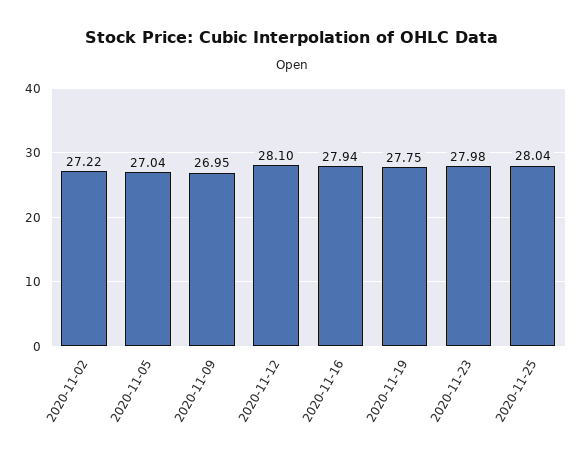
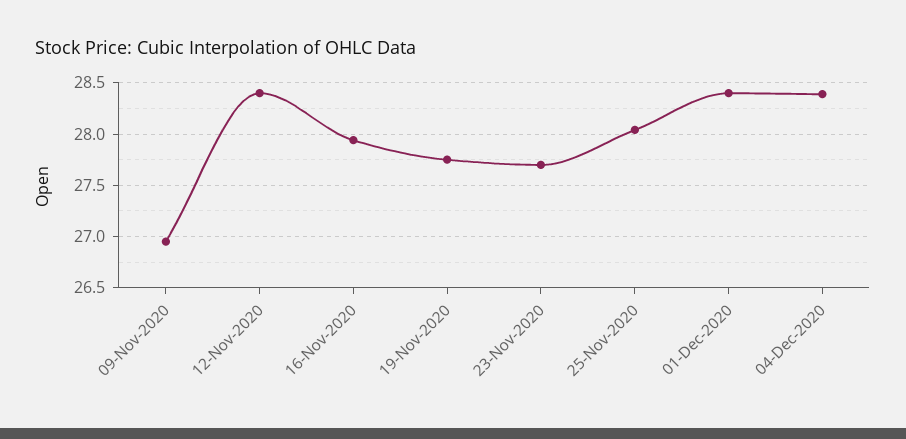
2020-11-02: 27.22 -> none
2020-11-05: 27.04 -> none
2020-11-12: 28.1 -> 28.4
2020-11-23: 27.98 -> 27.7
01-Dec-2020: none -> 28.4
04-Dec-2020: none -> 28.4

